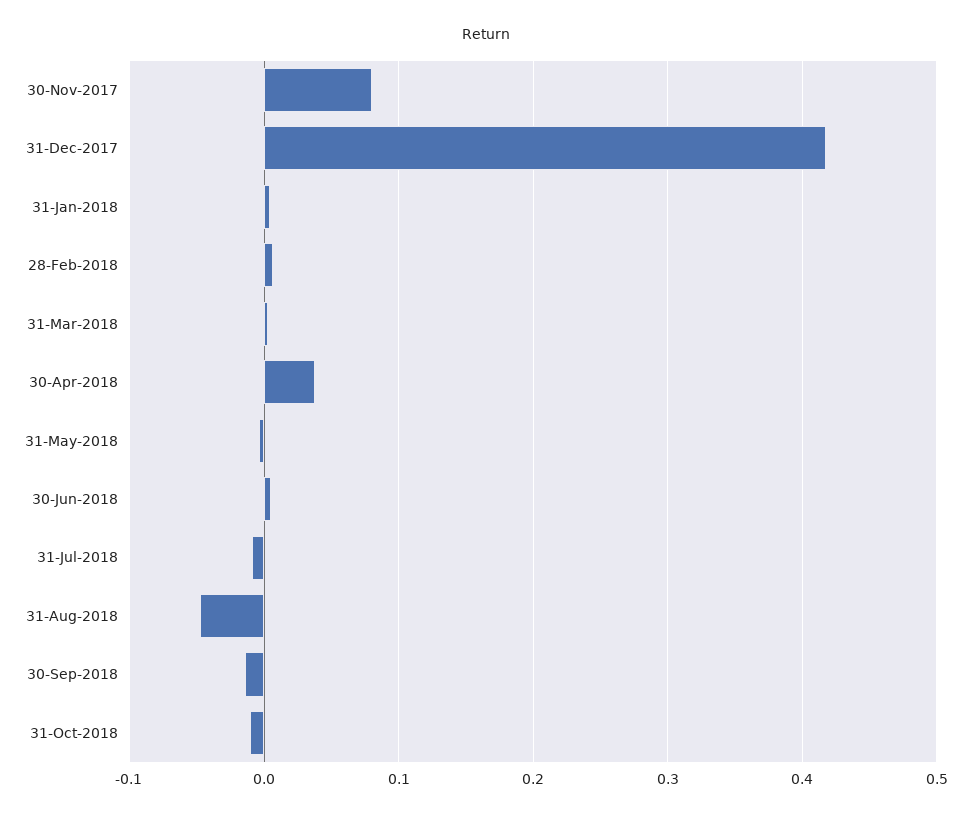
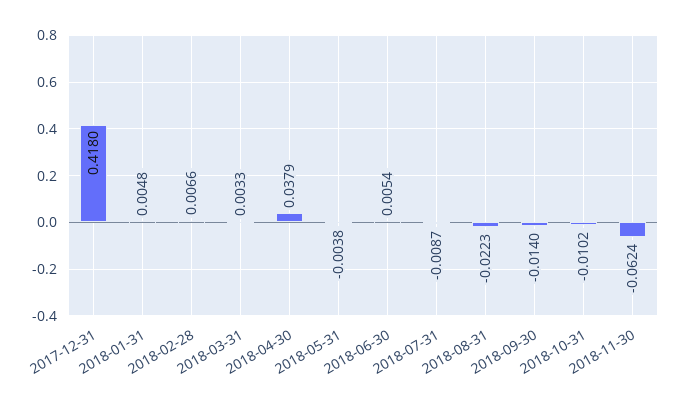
30-Nov-2017: 0.08 -> none
31-Aug-2018: -0.05 -> -0.0223
2018-11-30: none -> -0.0624

